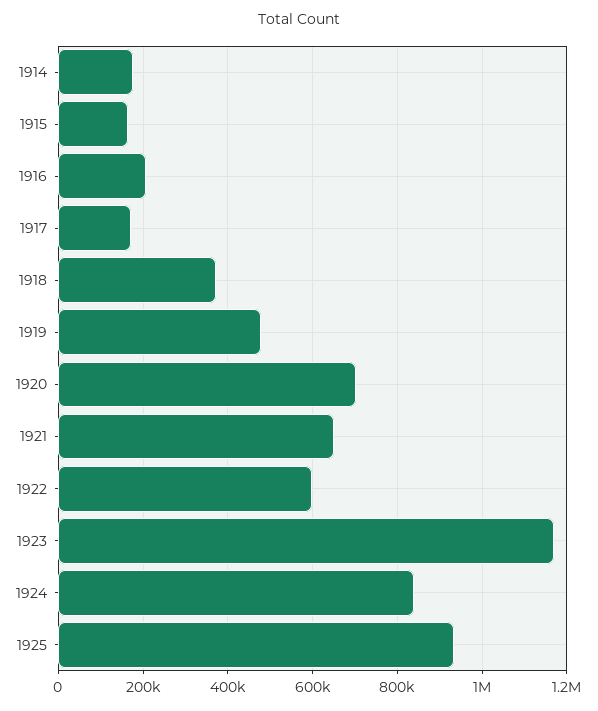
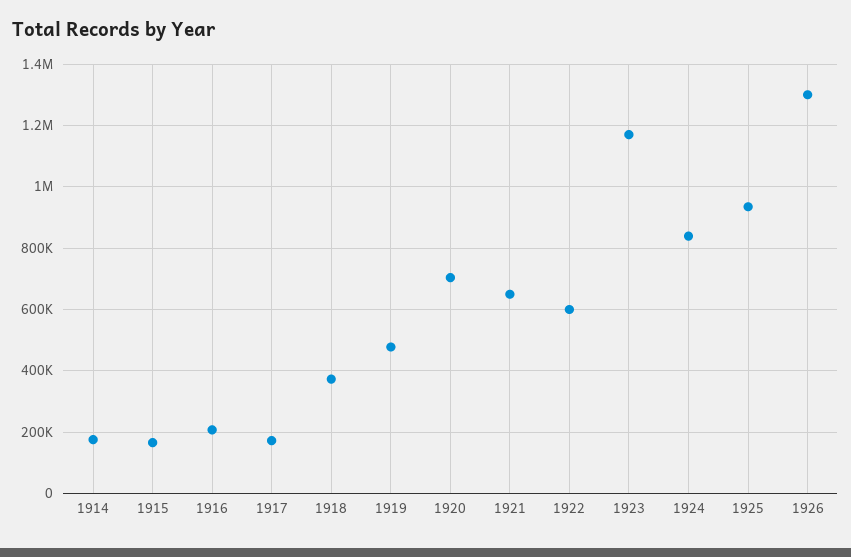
1926: none -> 1300000

